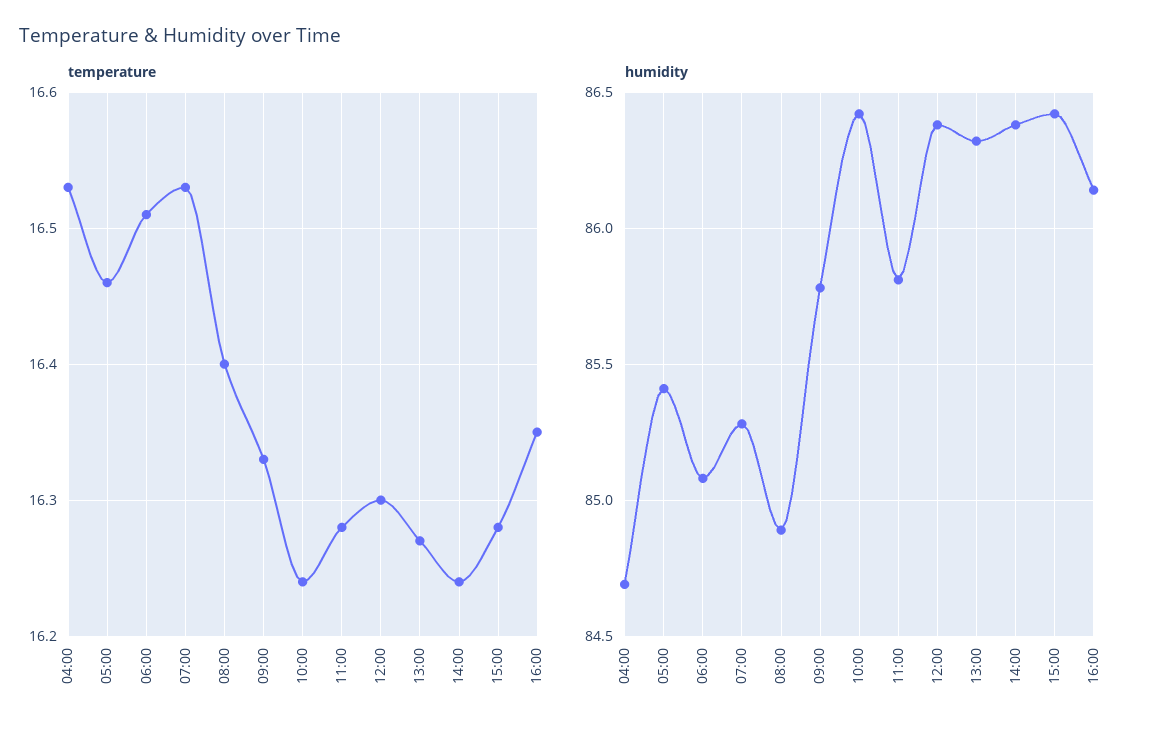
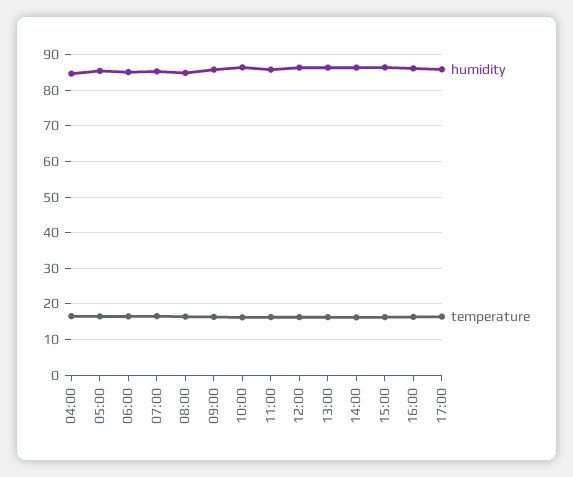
humidity, 17:00: none -> 86
temperature, 17:00: none -> 16

